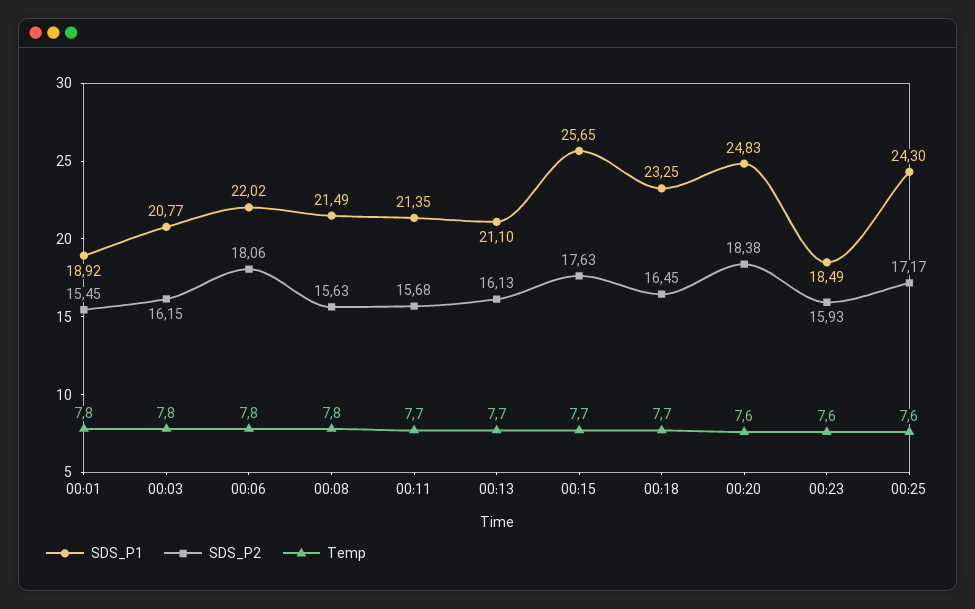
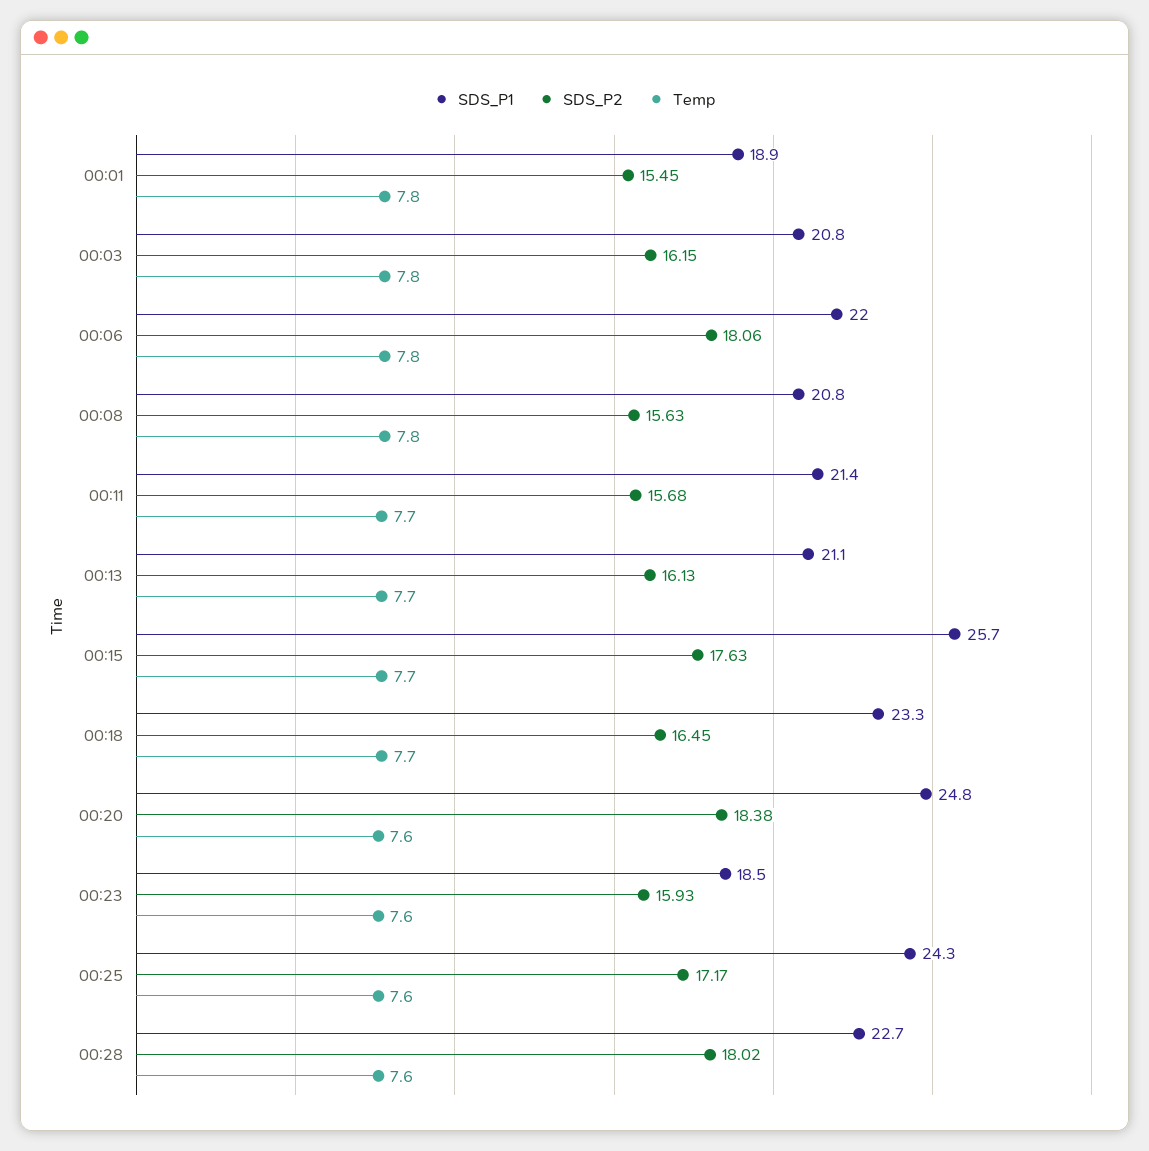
SDS_P1, 00:08: 21.49 -> 20.8
SDS_P1, 00:28: none -> 22.7
SDS_P2, 00:28: none -> 18.02
Temp, 00:28: none -> 7.6

